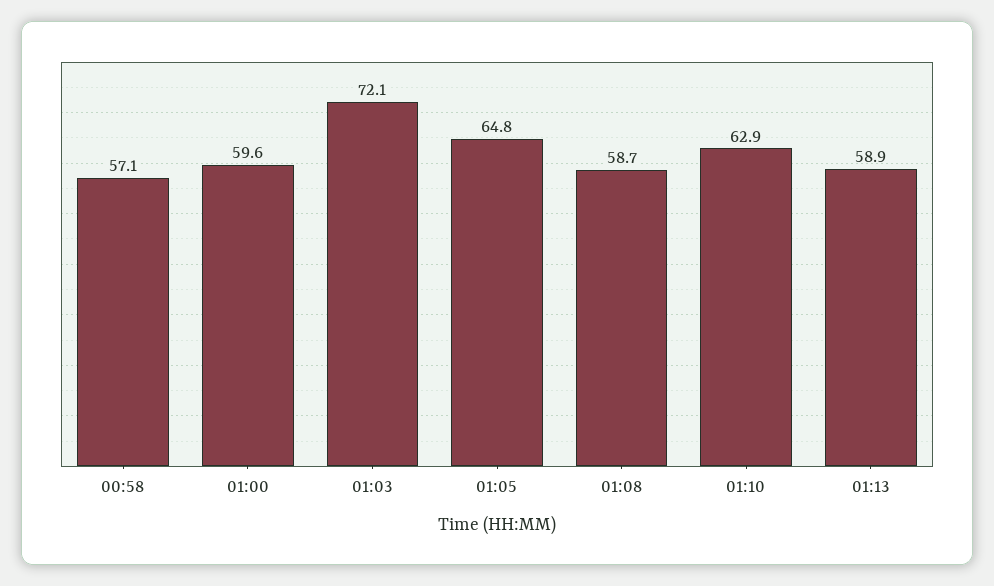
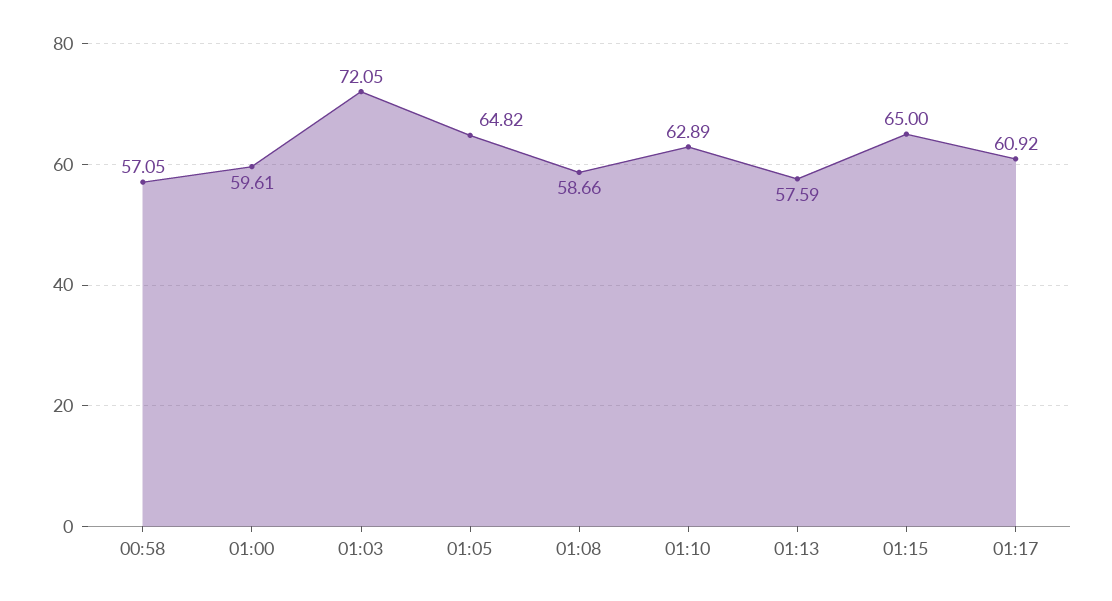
01:13: 58.9 -> 57.59
01:15: none -> 65
01:17: none -> 60.92

